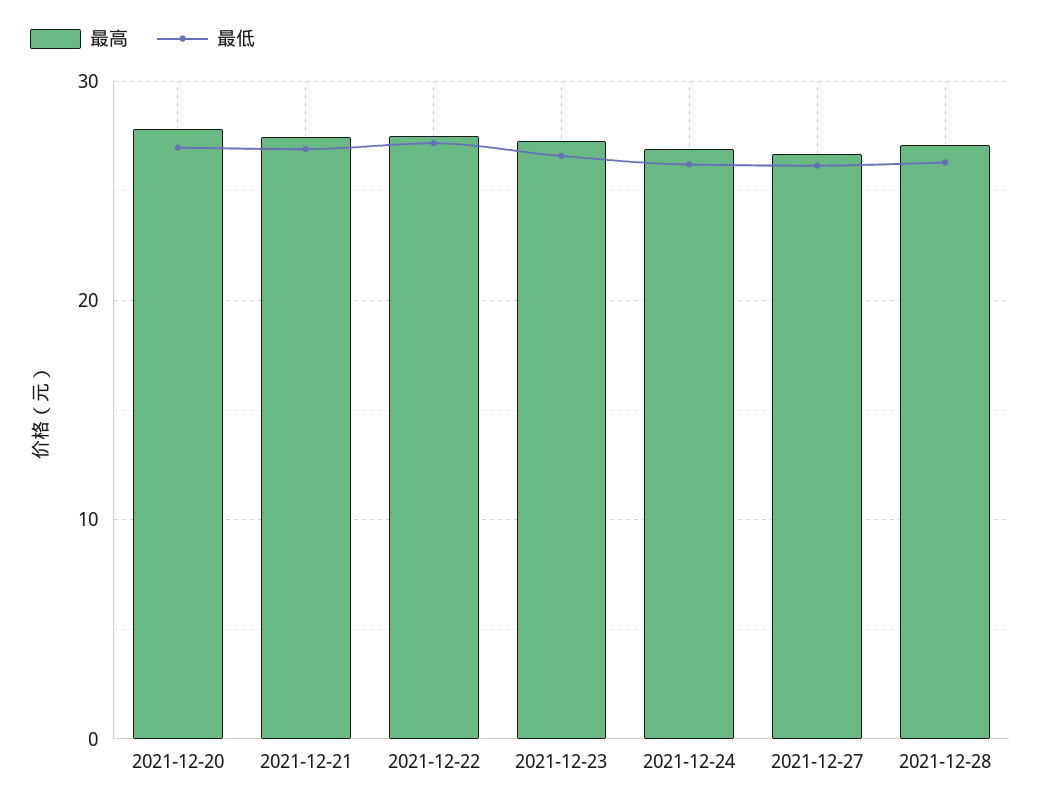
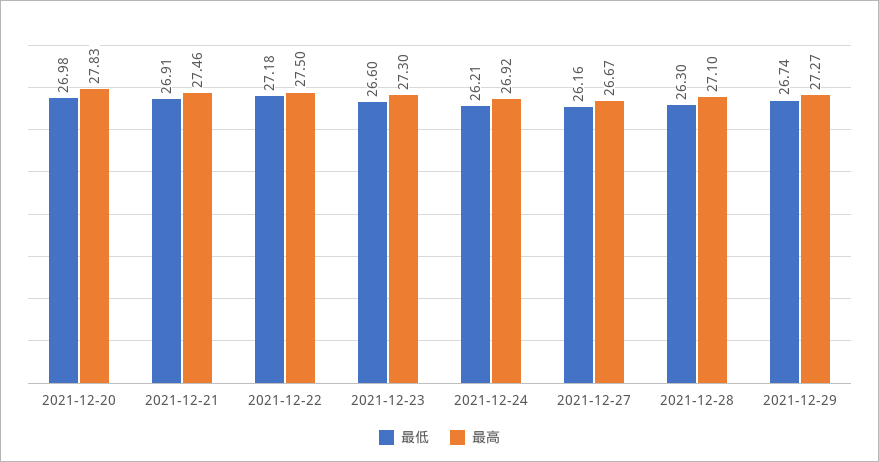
最低, 2021-12-29: none -> 26.74
最高, 2021-12-29: none -> 27.27

